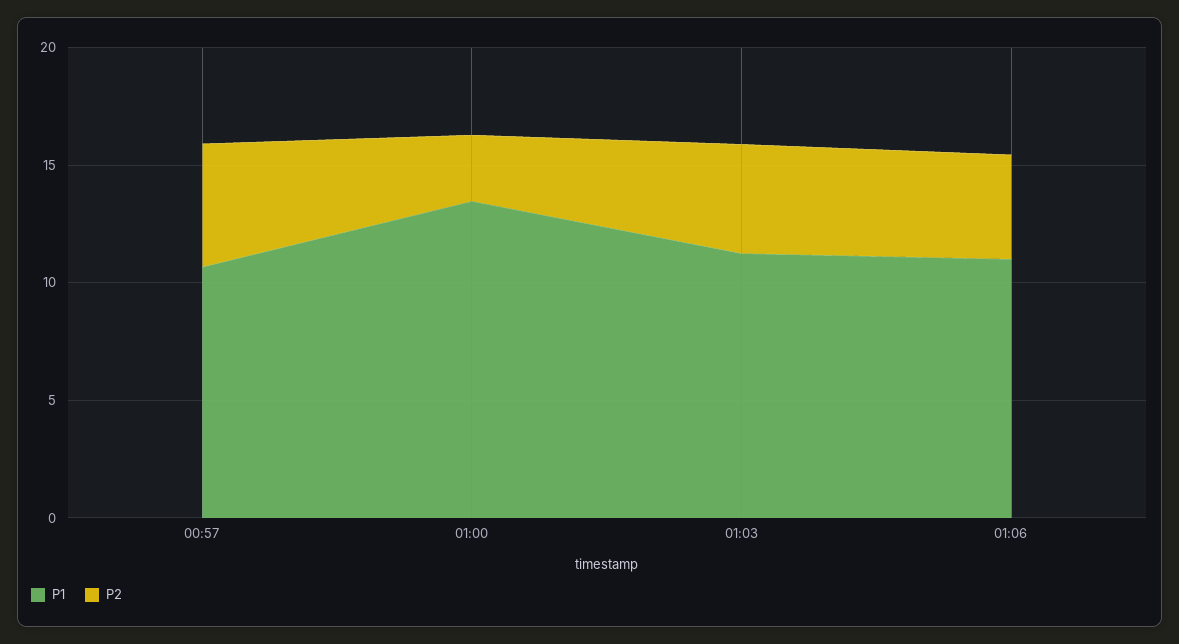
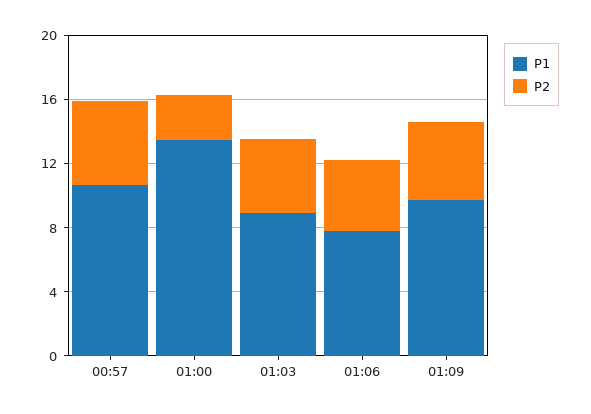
P1, 01:03: 11 -> 9
P1, 01:06: 11 -> 8
P1, 01:09: none -> 10
P2, 01:09: none -> 5

